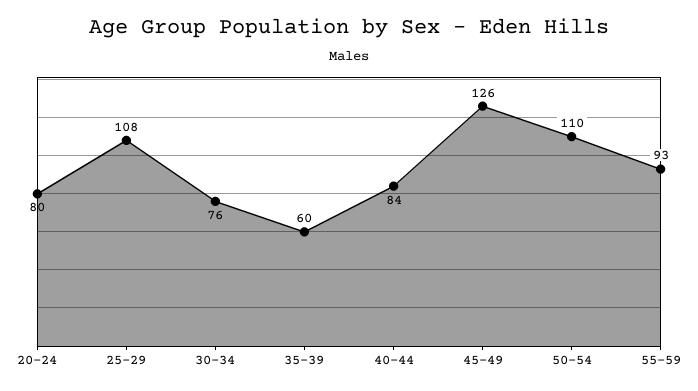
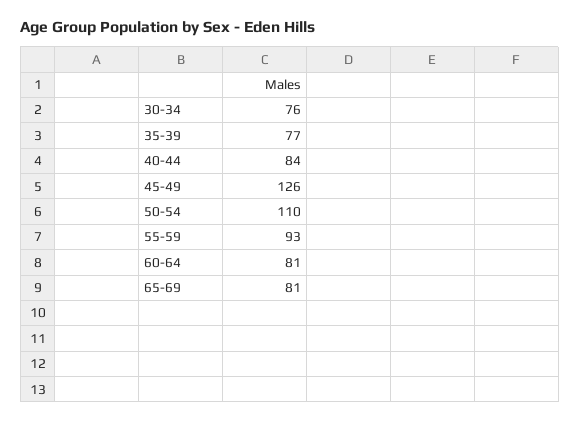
20-24: 80 -> none
25-29: 108 -> none
35-39: 60 -> 77
60-64: none -> 81
65-69: none -> 81

